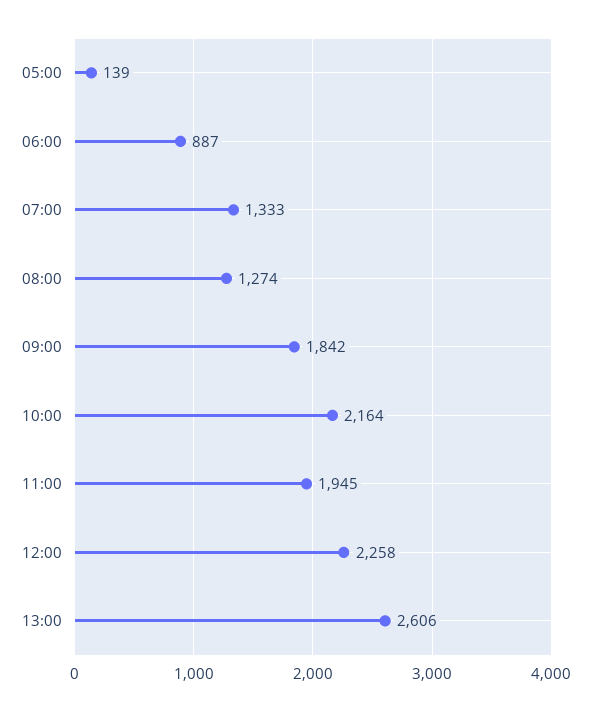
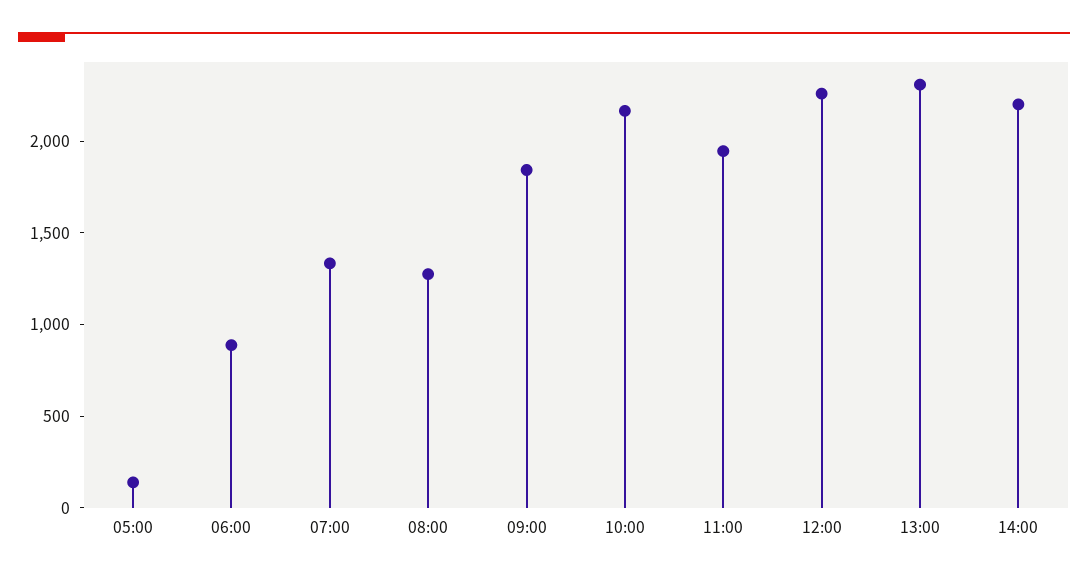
13:00: 2606 -> 2300
14:00: none -> 2200

